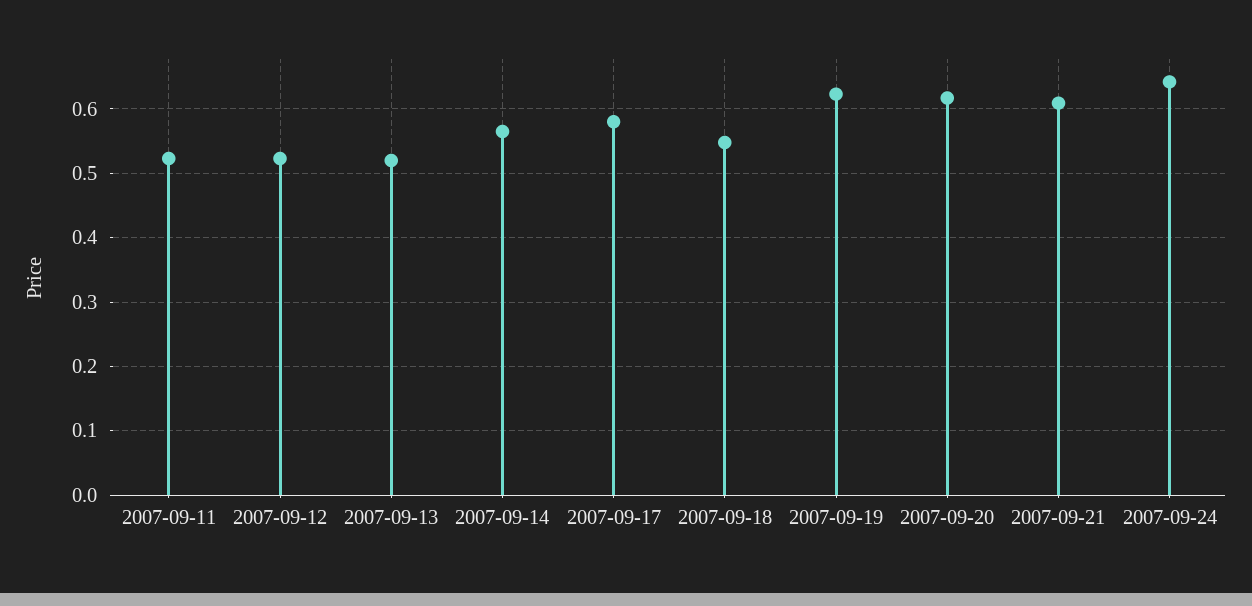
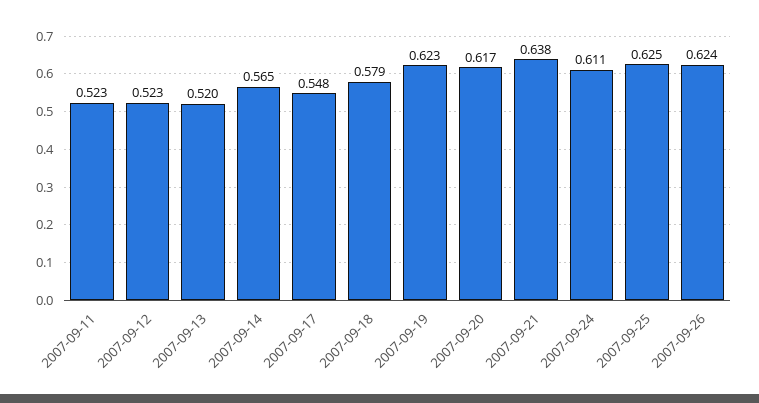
2007-09-17: 0.58 -> 0.548
2007-09-18: 0.55 -> 0.579
2007-09-21: 0.61 -> 0.638
2007-09-24: 0.64 -> 0.611
2007-09-25: none -> 0.625
2007-09-26: none -> 0.624

